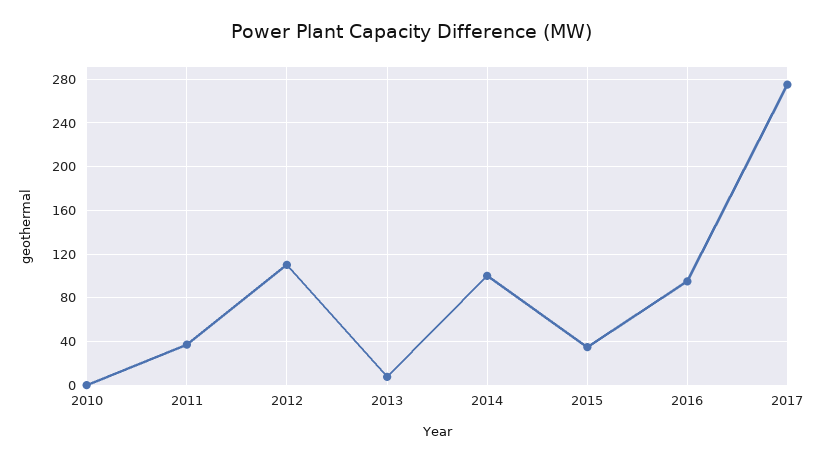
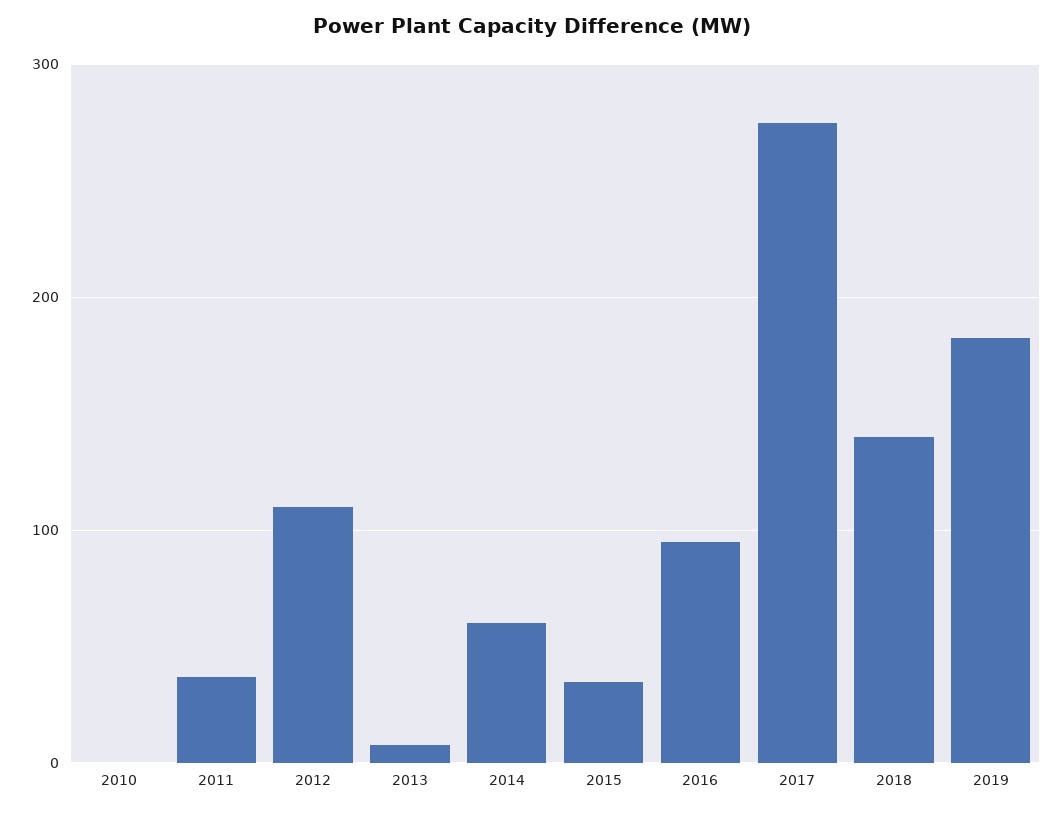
2014: 100 -> 60
2018: none -> 140
2019: none -> 180

